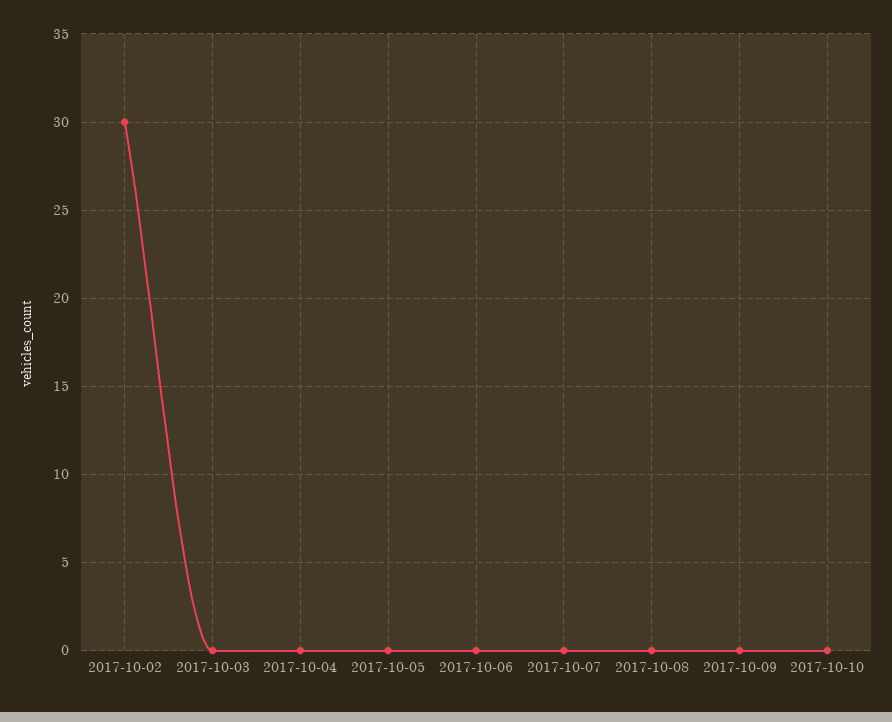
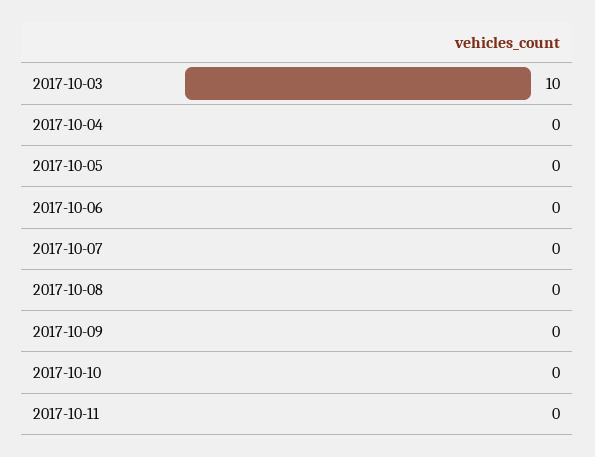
2017-10-02: 30 -> none
2017-10-03: 0 -> 10
2017-10-11: none -> 0

